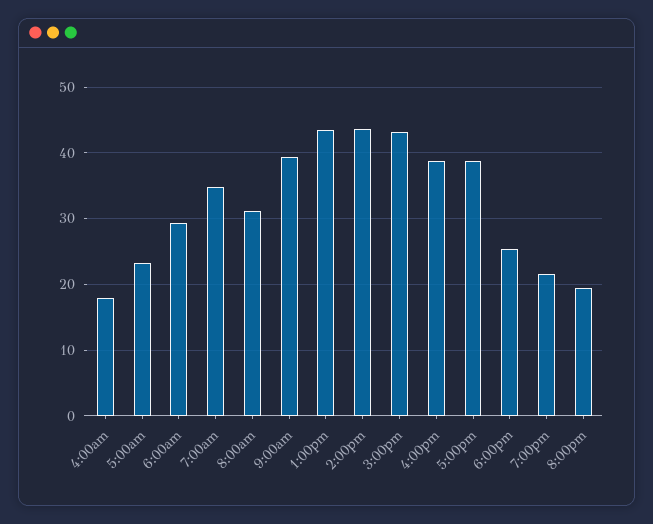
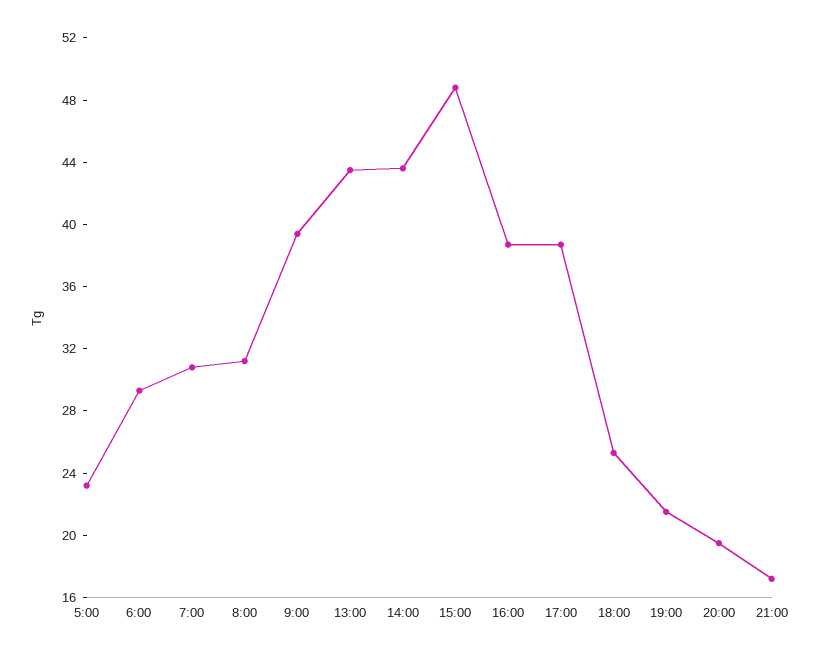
4:00am: 18 -> none
7:00am: 35 -> 31
3:00pm: 43 -> 49
21:00: none -> 17

